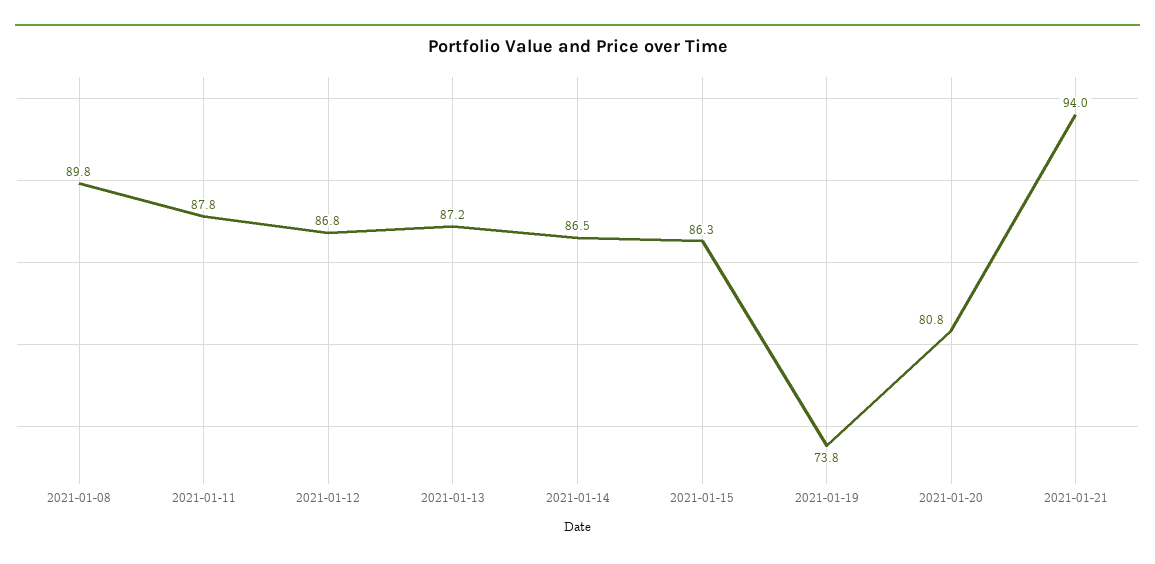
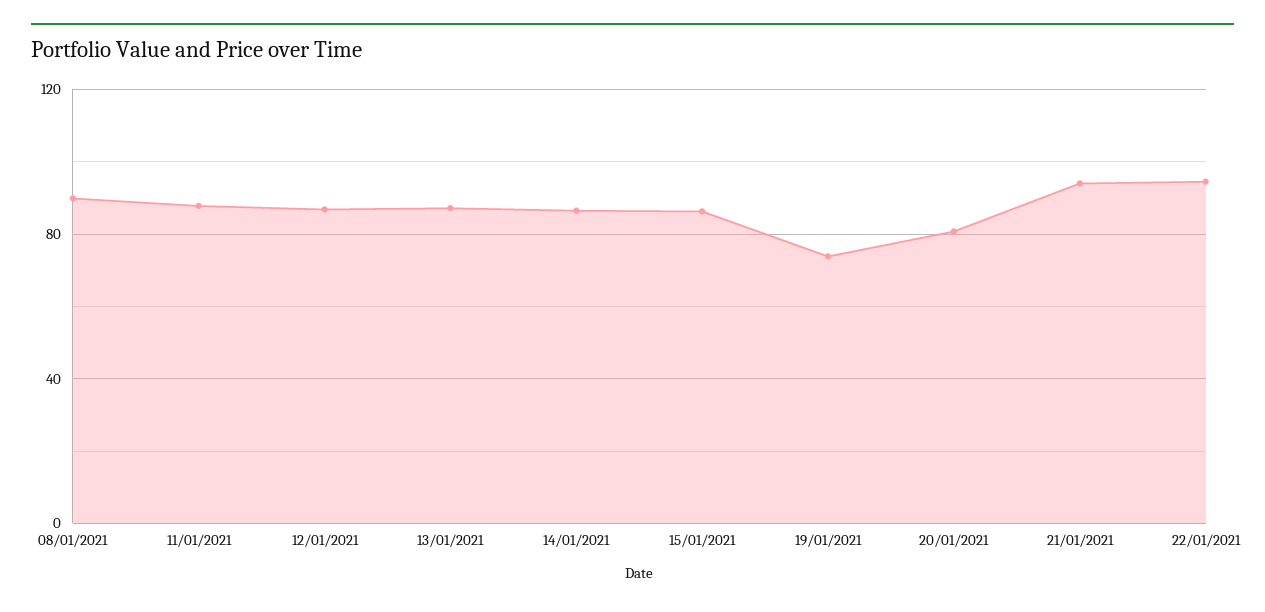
22/01/2021: none -> 95

